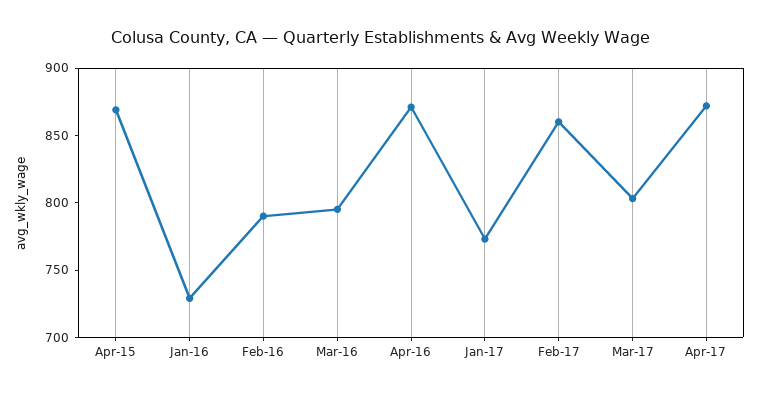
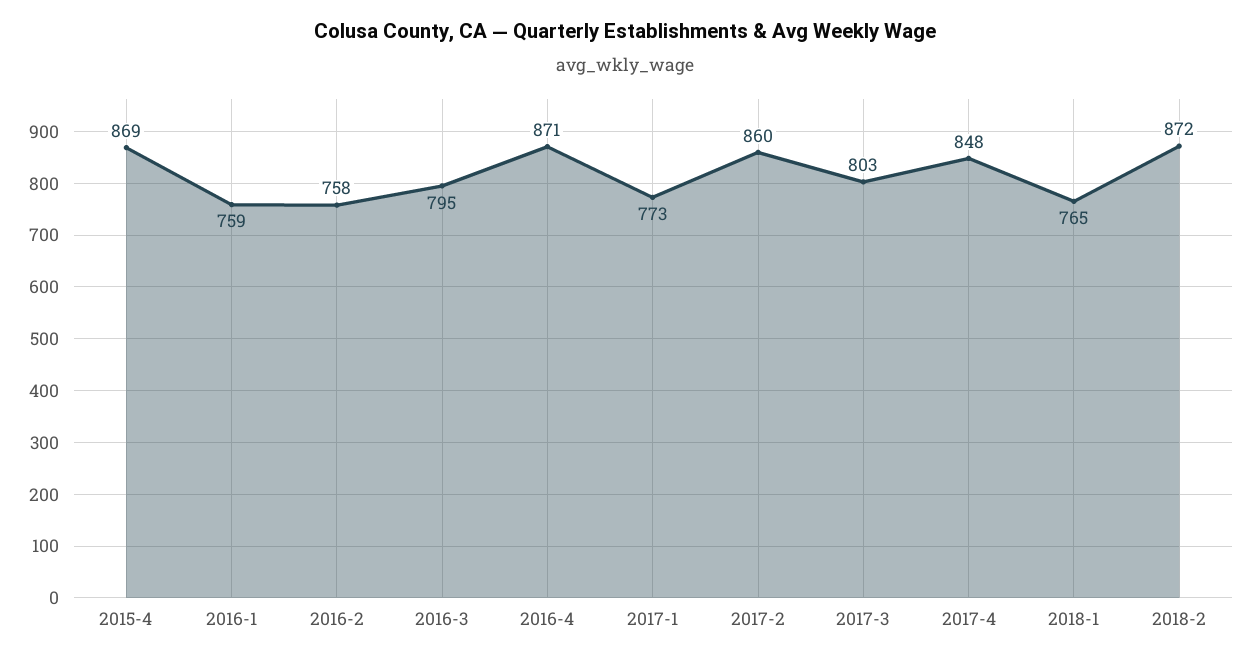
Jan-16: 730 -> 759
Feb-16: 790 -> 758
Apr-17: 870 -> 848
2018-1: none -> 765
2018-2: none -> 872

